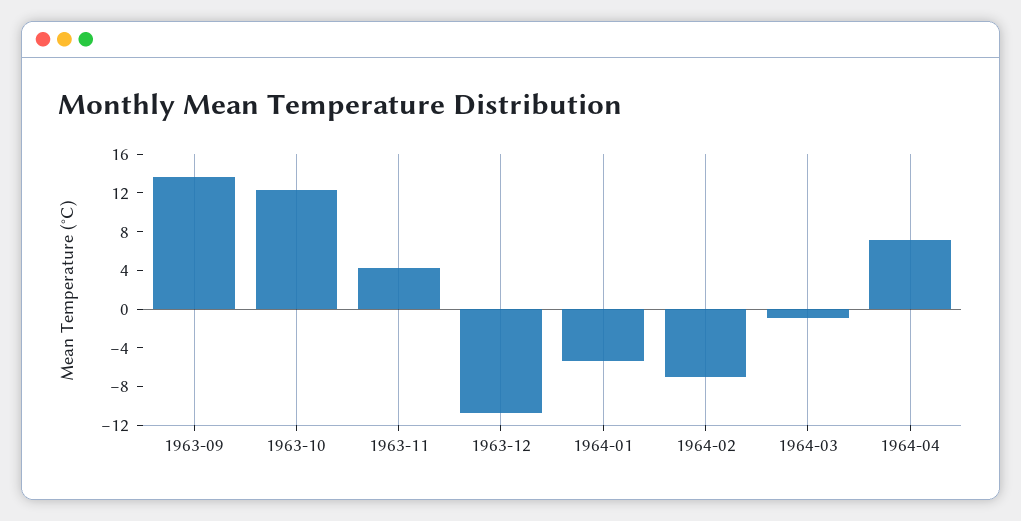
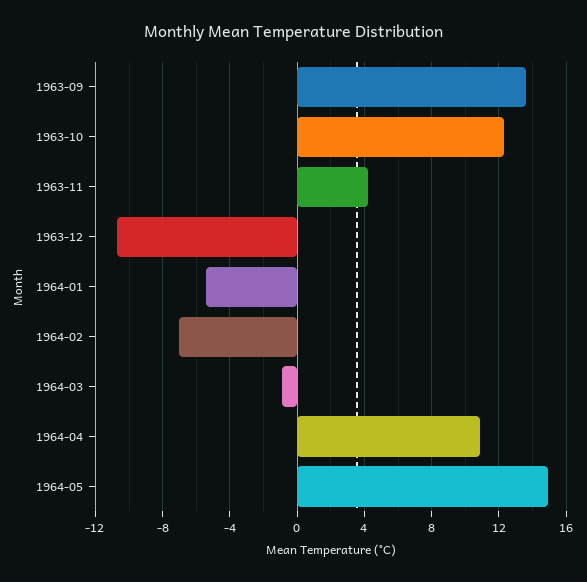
1964-04: 7 -> 11
1964-05: none -> 15

